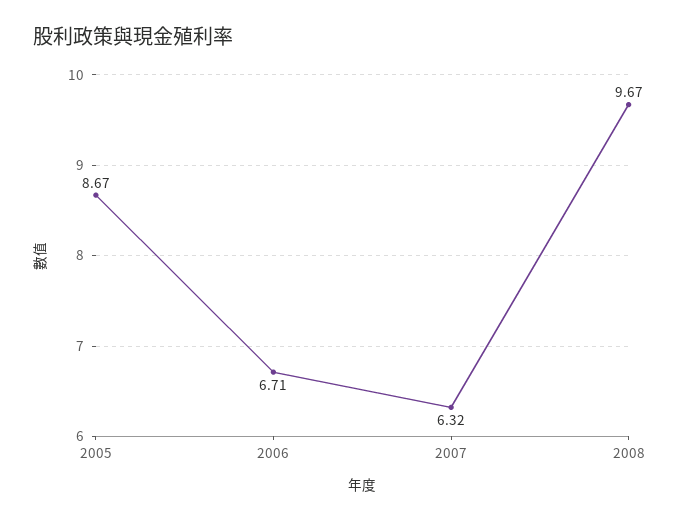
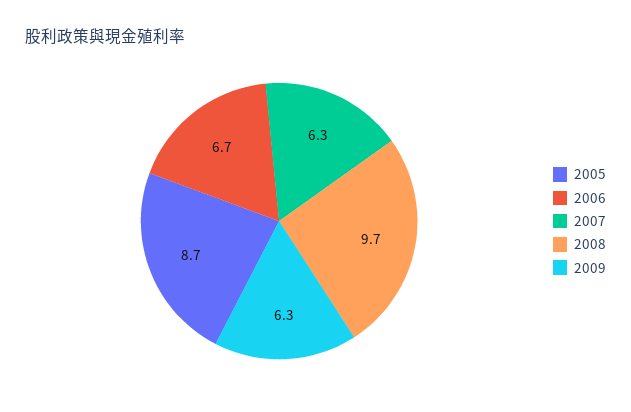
2009: none -> 6.3

